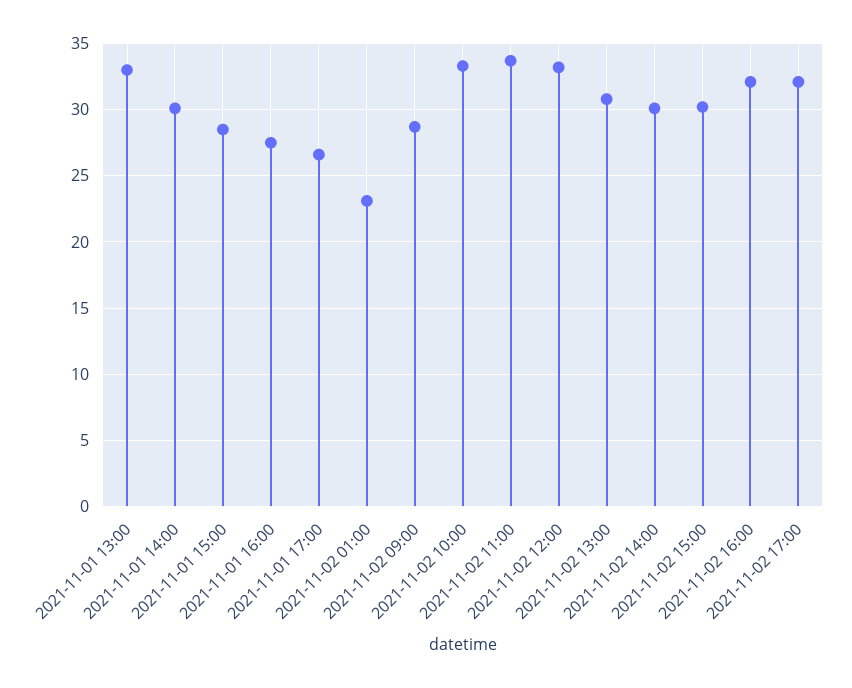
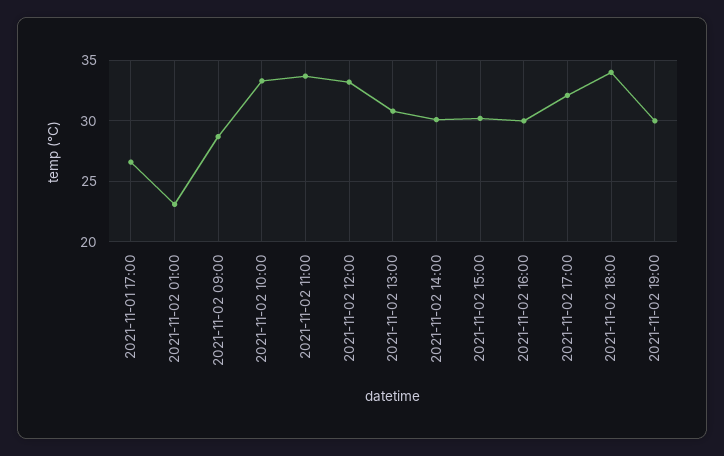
2021-11-01 13:00: 33 -> none
2021-11-01 14:00: 30 -> none
2021-11-01 15:00: 28.5 -> none
2021-11-01 16:00: 27.5 -> none
2021-11-02 16:00: 32 -> 30
2021-11-02 18:00: none -> 34
2021-11-02 19:00: none -> 30

